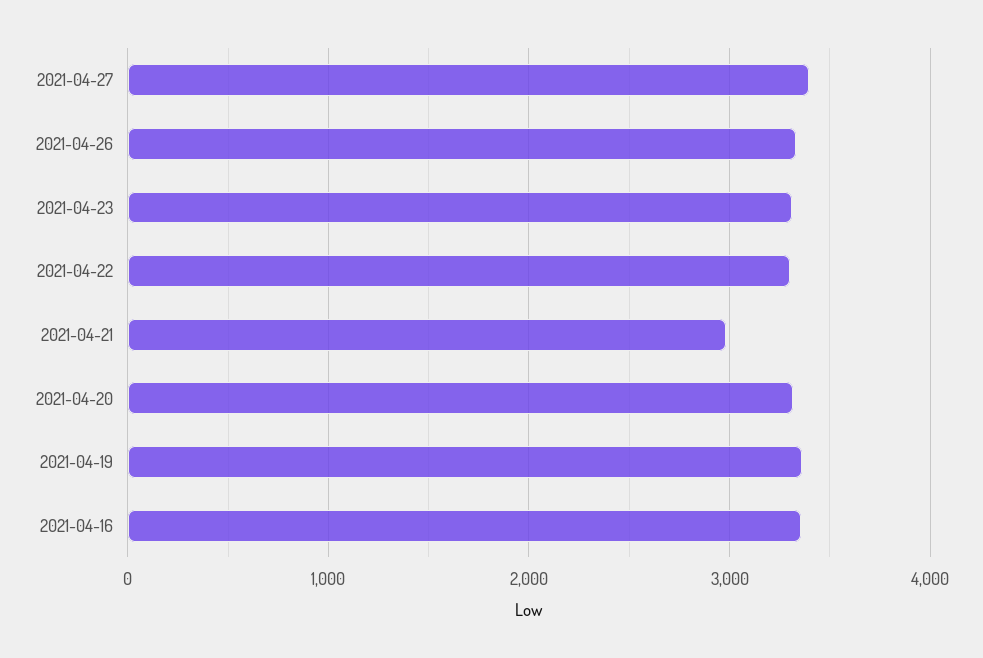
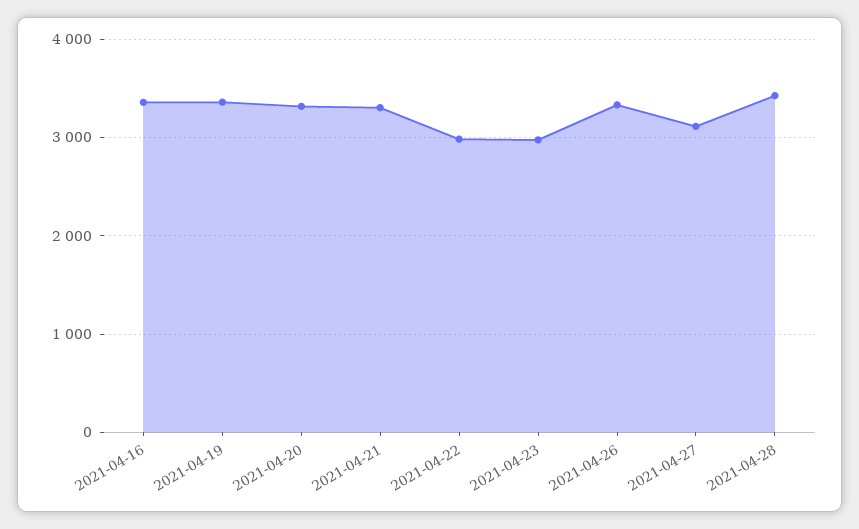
2021-04-27: 3400 -> 3100
2021-04-23: 3300 -> 3000
2021-04-22: 3300 -> 3000
2021-04-21: 3000 -> 3300
2021-04-28: none -> 3400

